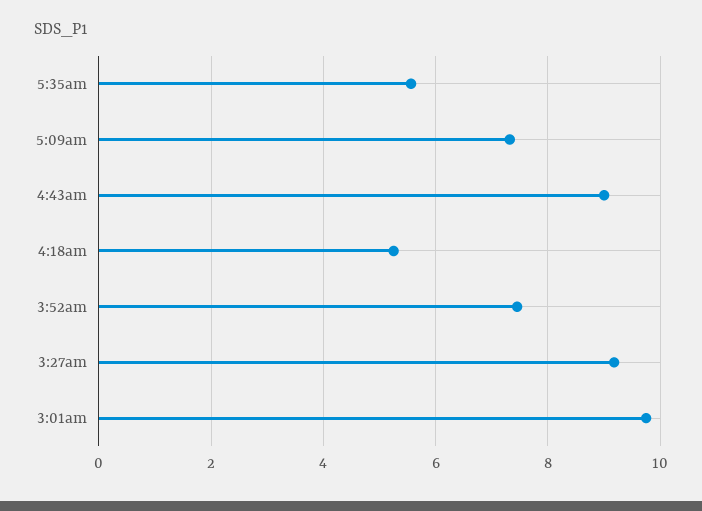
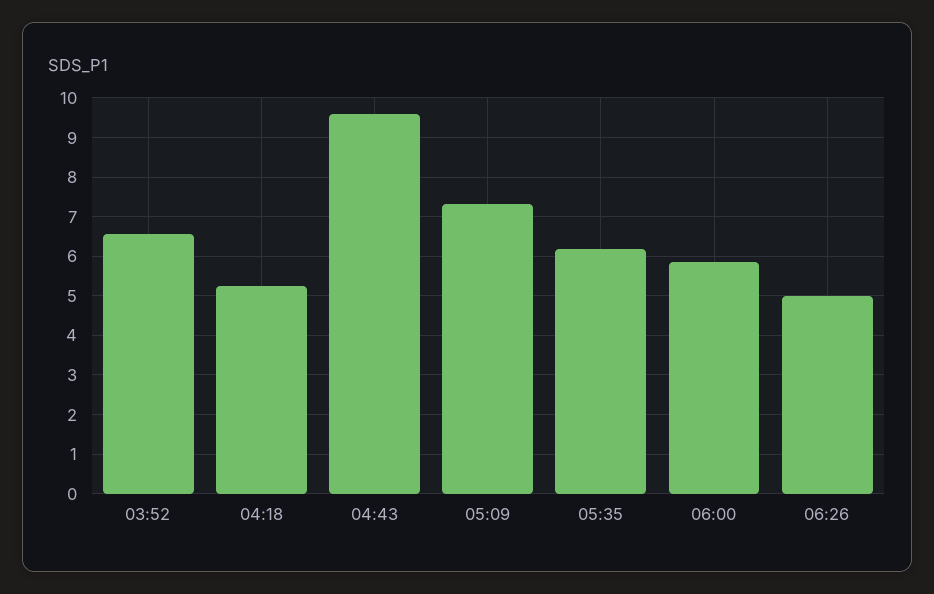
5:35am: 5.6 -> 6.2
4:43am: 9 -> 9.6
3:52am: 7.4 -> 6.6
3:27am: 9.2 -> none
3:01am: 9.8 -> none
06:00: none -> 5.8
06:26: none -> 5

